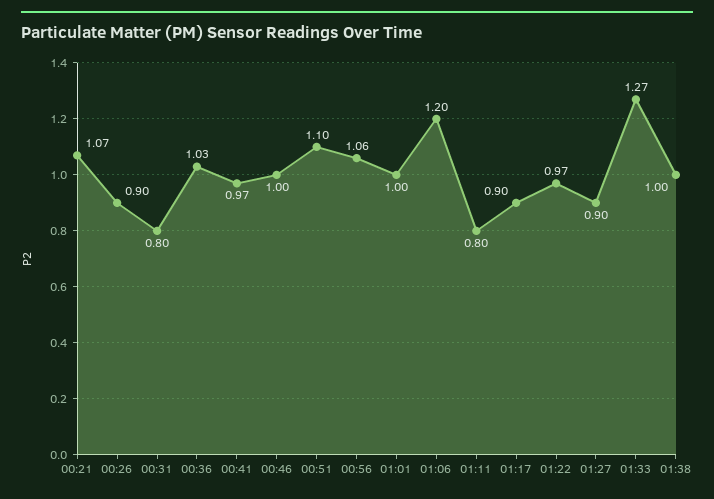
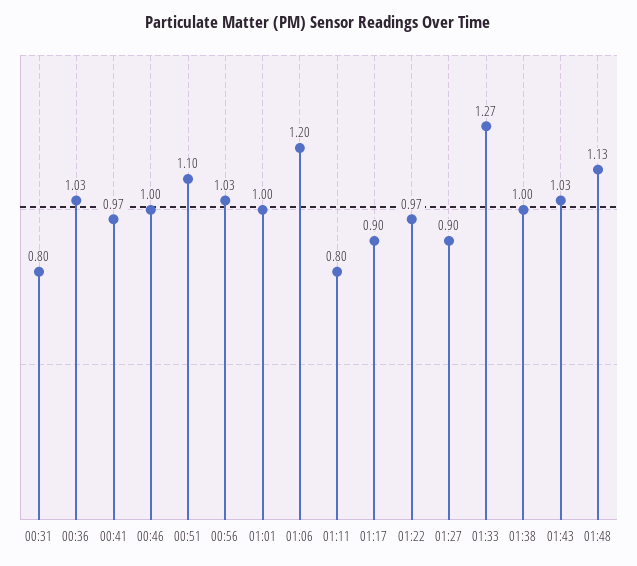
00:21: 1.07 -> none
00:26: 0.9 -> none
00:56: 1.06 -> 1.03
01:43: none -> 1.03
01:48: none -> 1.13

